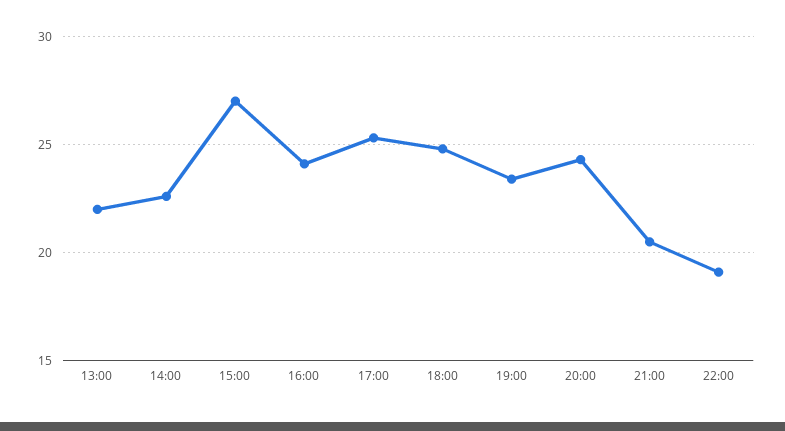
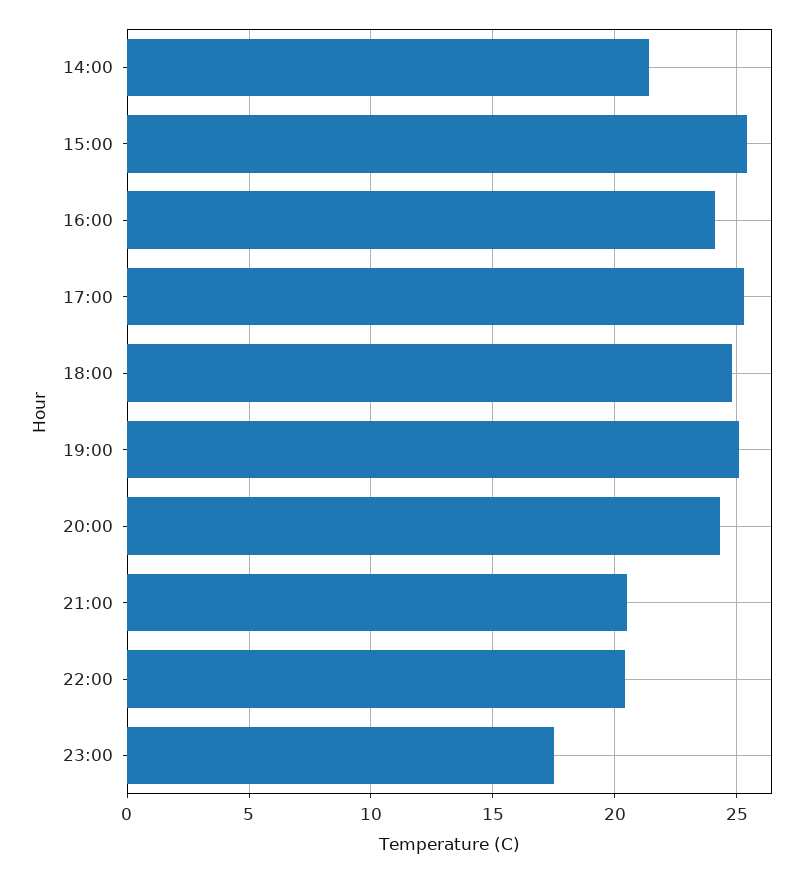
13:00: 22 -> none
14:00: 22.5 -> 21.5
15:00: 27 -> 25.5
19:00: 23.5 -> 25
22:00: 19 -> 20.5
23:00: none -> 17.5

